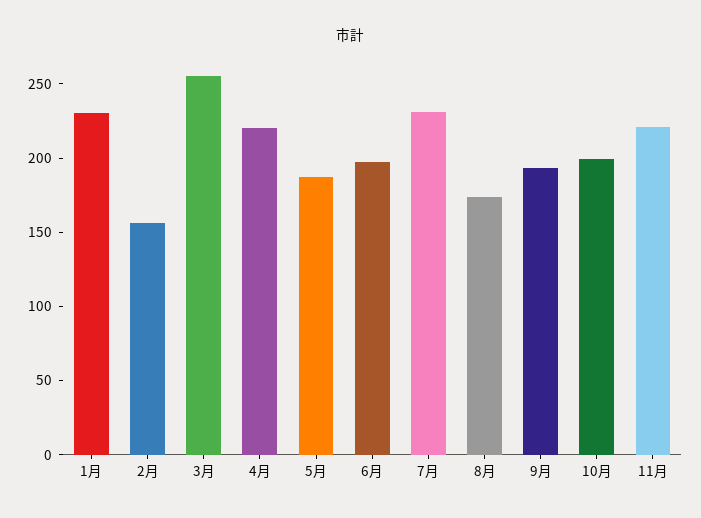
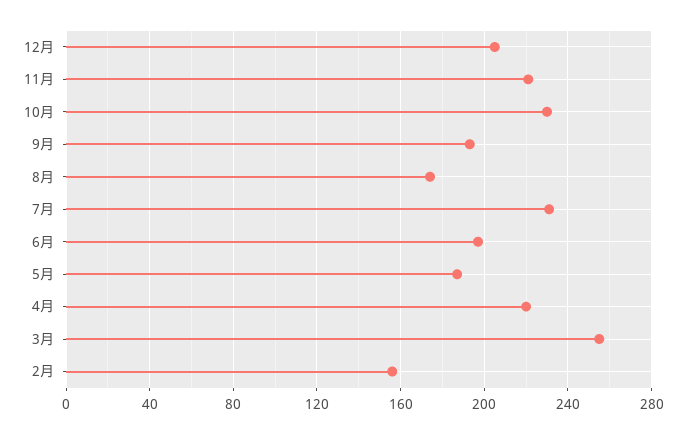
1月: 230 -> none
10月: 200 -> 230
12月: none -> 205

